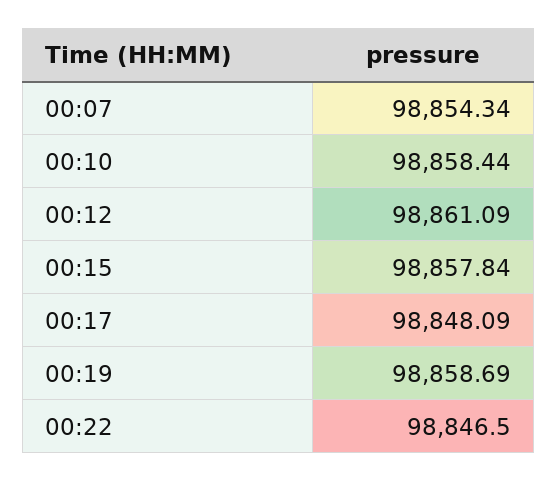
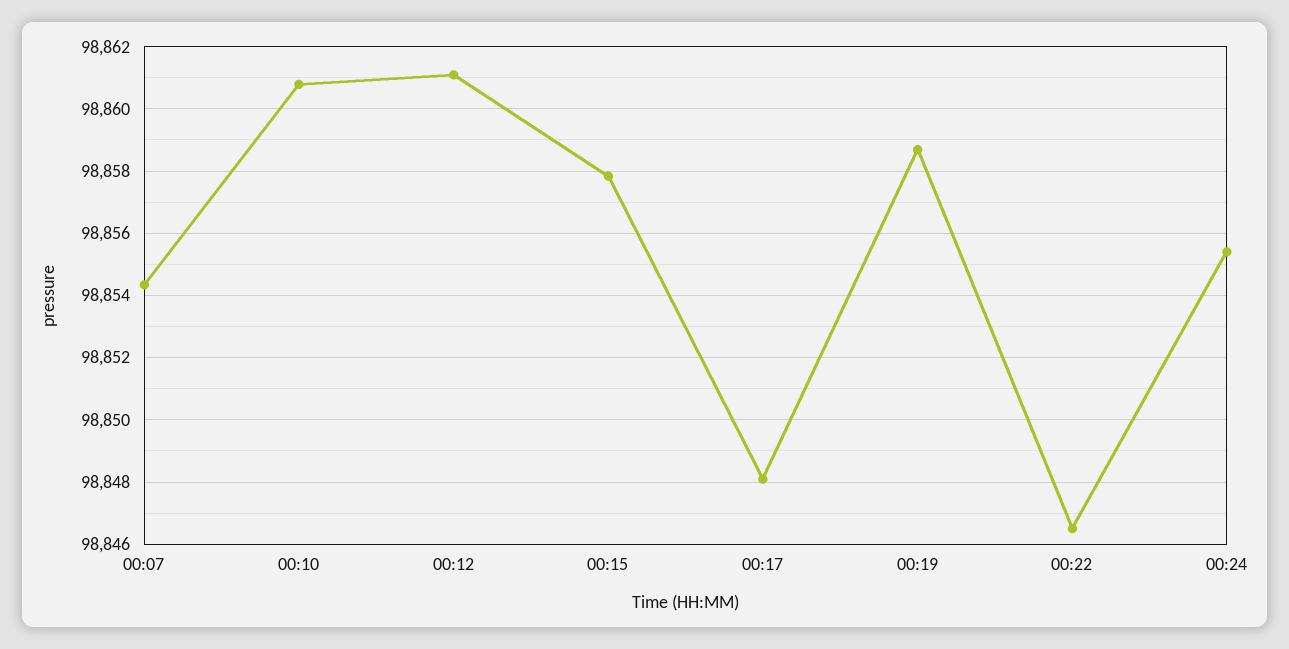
00:10: 98858.44 -> 98860.8
00:24: none -> 98855.4

